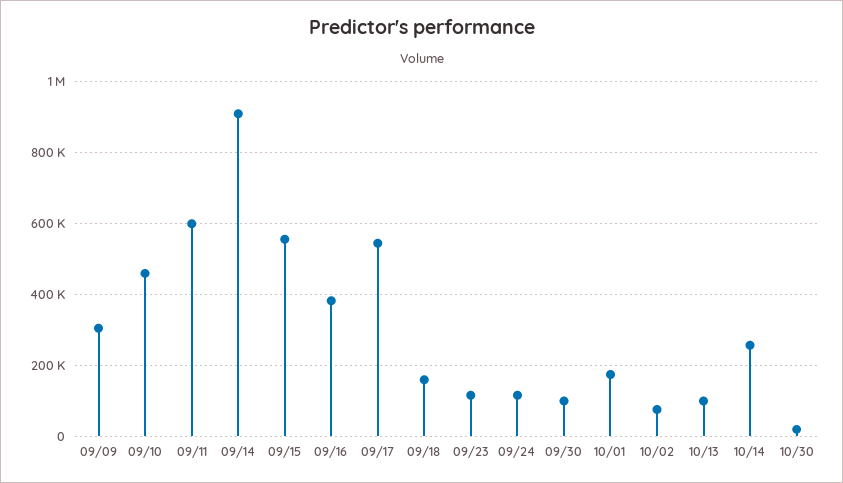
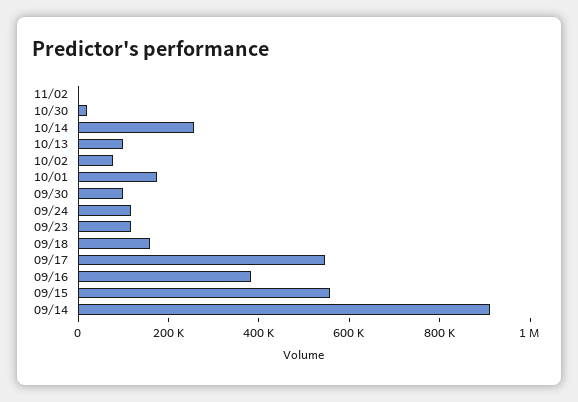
09/09: 300000 -> none
09/10: 460000 -> none
09/11: 600000 -> none
11/02: none -> 0

